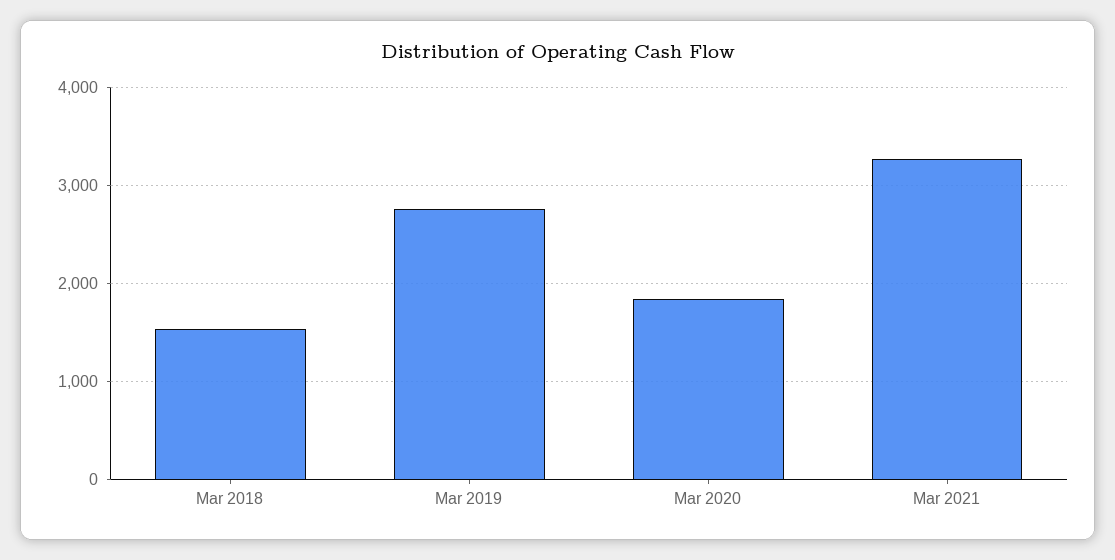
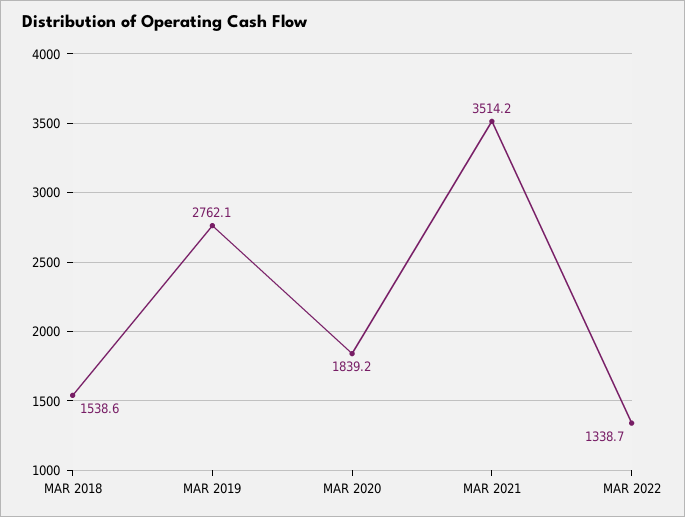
Mar 2021: 3300 -> 3514.2
MAR 2022: none -> 1338.7

